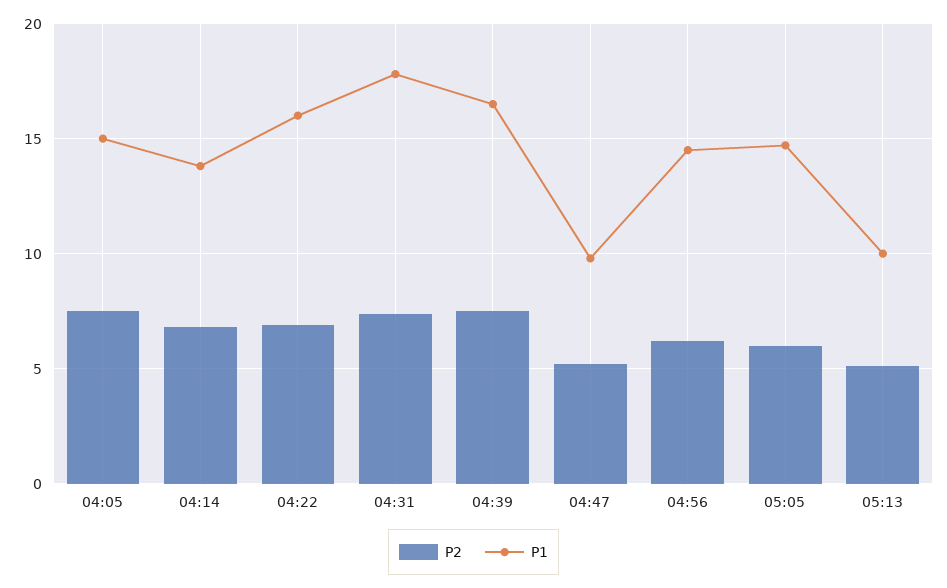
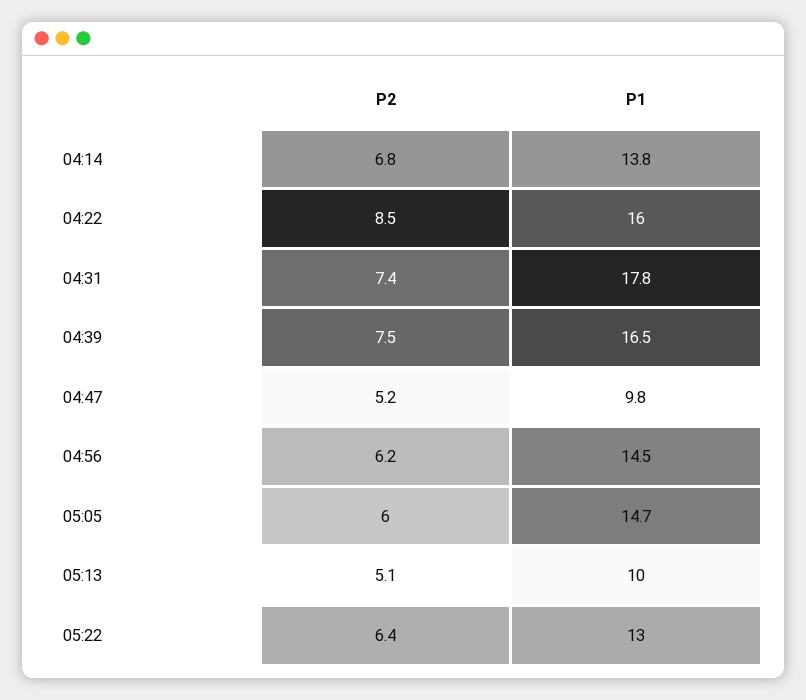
P2, 04:05: 7.5 -> none
P1, 04:05: 15 -> none
P2, 04:22: 7 -> 8.5
P2, 05:22: none -> 6.4
P1, 05:22: none -> 13

